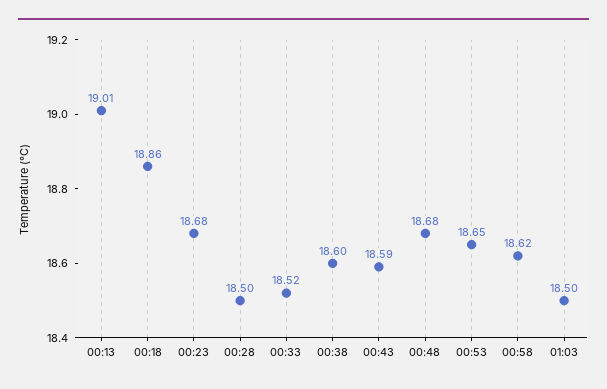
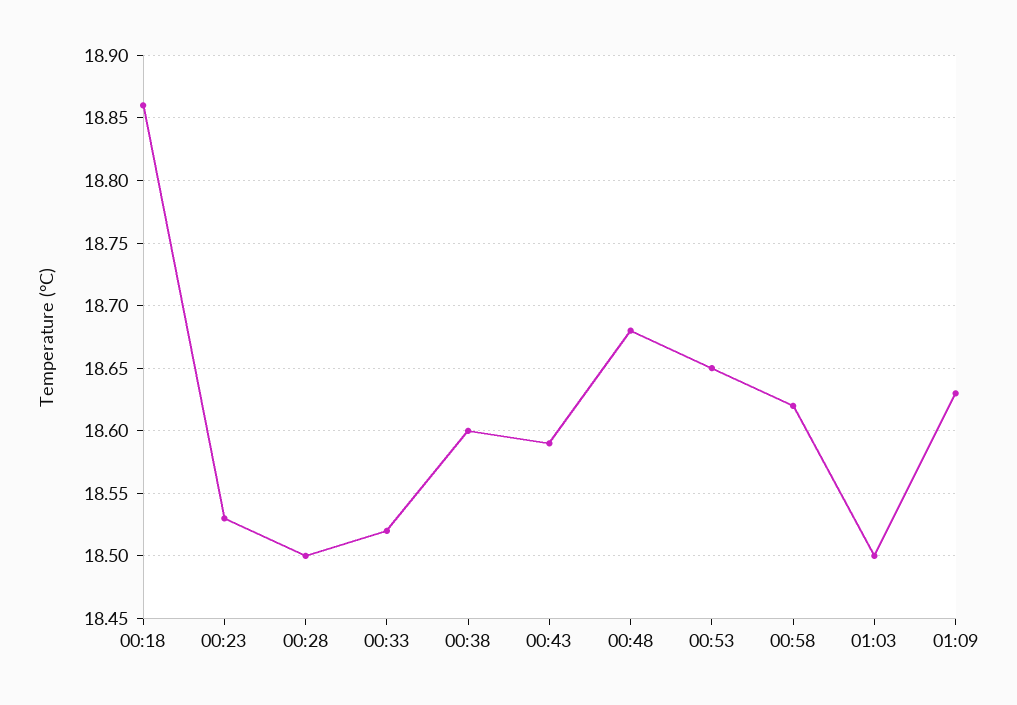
00:13: 19.01 -> none
00:23: 18.68 -> 18.53
01:09: none -> 18.63

